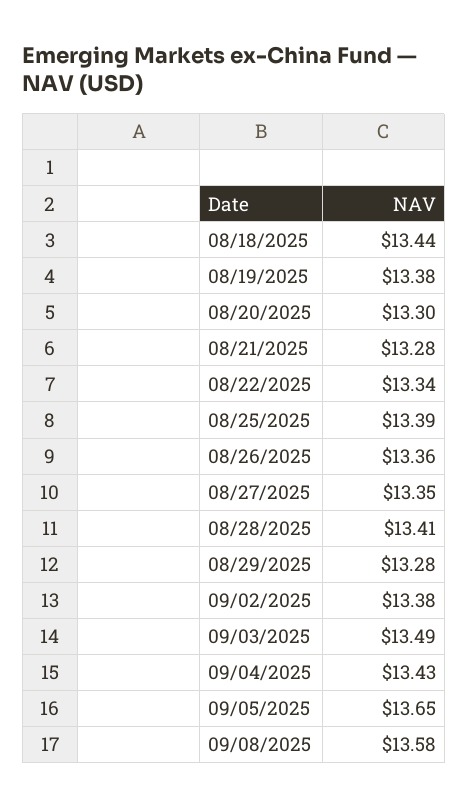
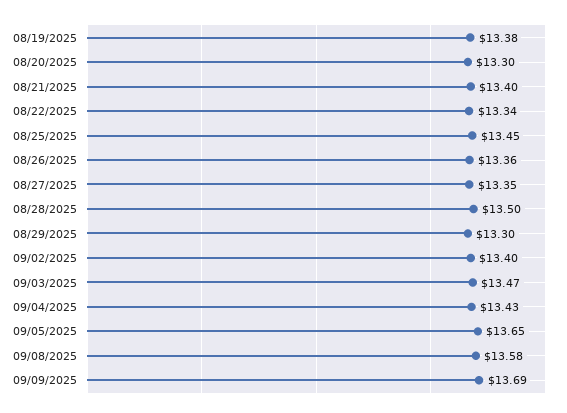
08/18/2025: 13.44 -> none
08/21/2025: 13.28 -> 13.4
08/25/2025: 13.39 -> 13.45
08/28/2025: 13.41 -> 13.5
08/29/2025: 13.28 -> 13.3
09/02/2025: 13.38 -> 13.4
09/03/2025: 13.49 -> 13.47
09/09/2025: none -> 13.69

